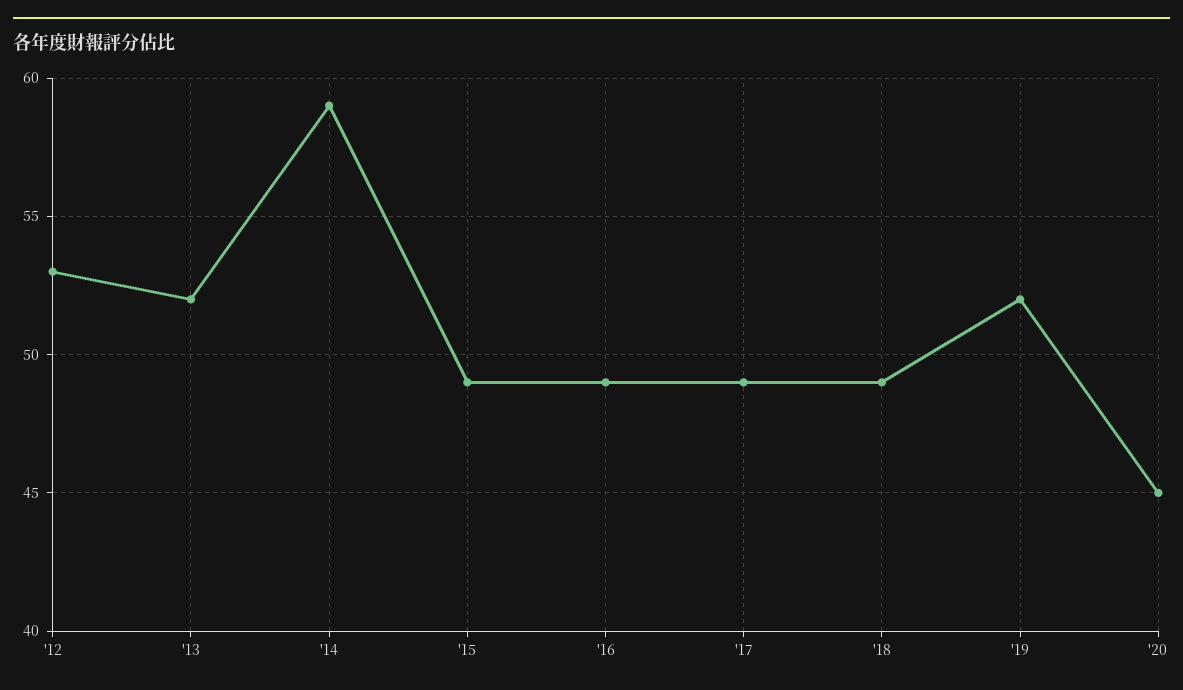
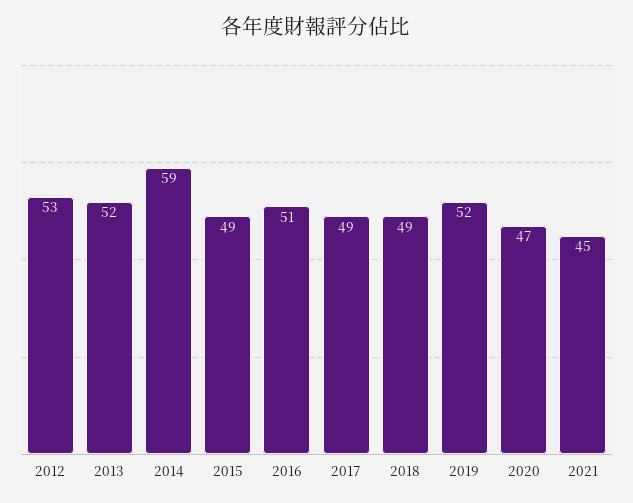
'16: 49 -> 51
'20: 45 -> 47
2021: none -> 45

